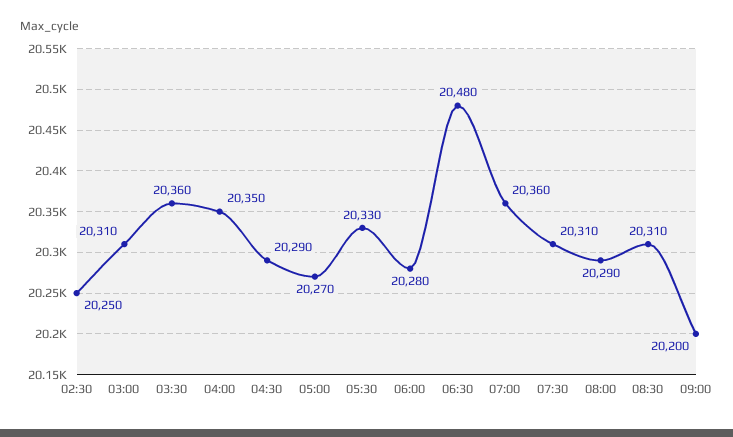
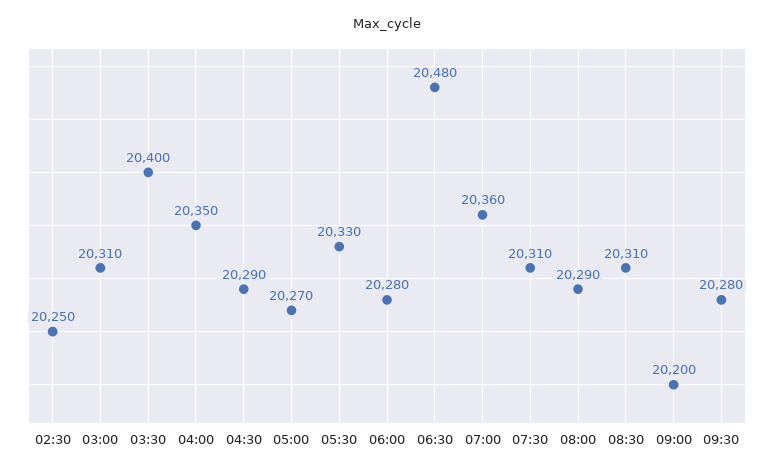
03:30: 20360 -> 20400
09:30: none -> 20280

